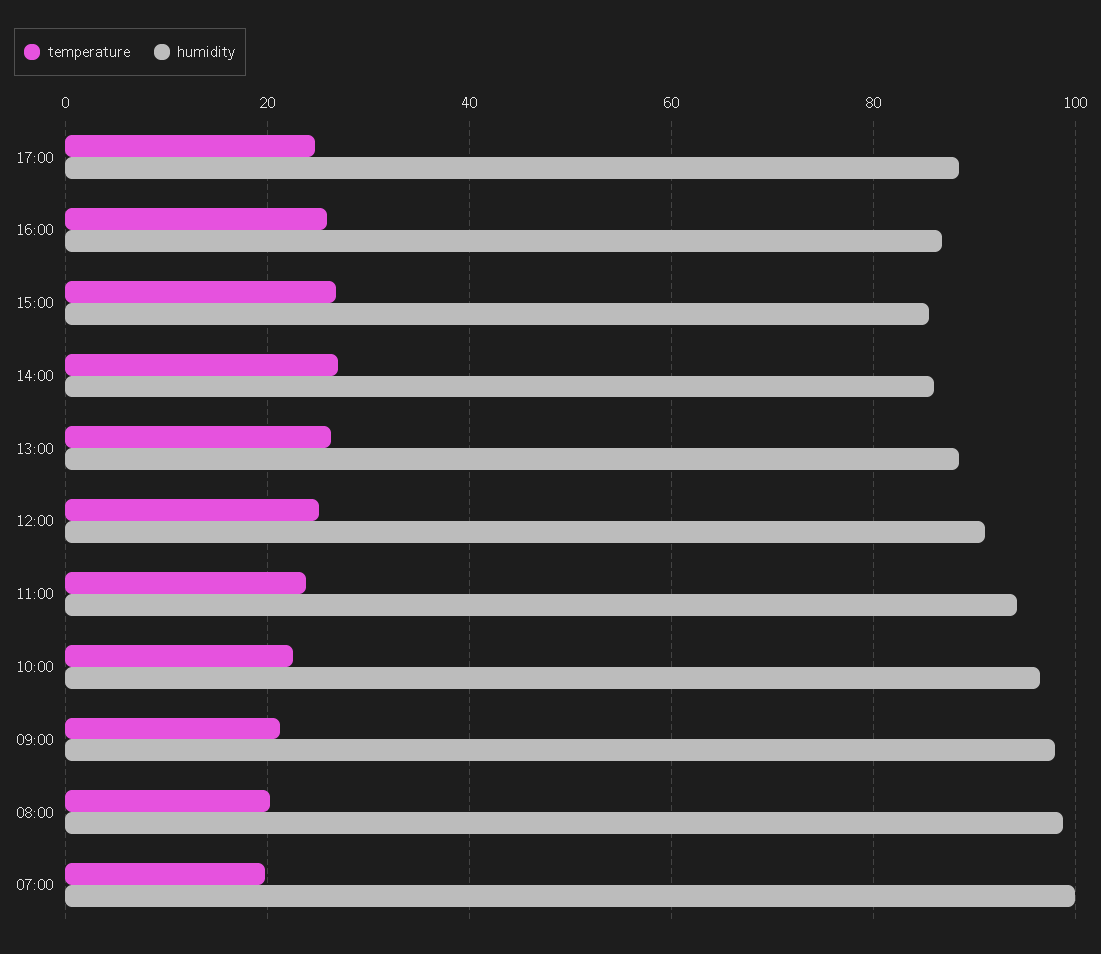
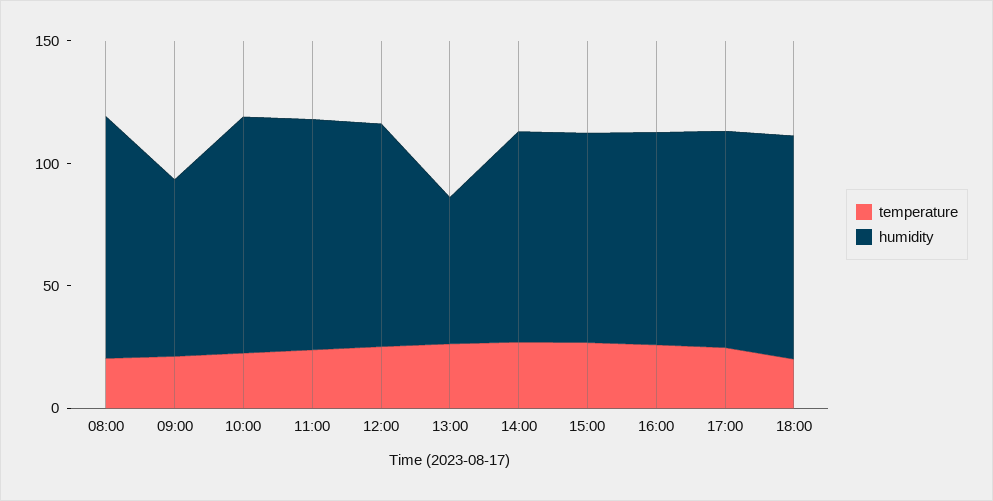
humidity, 13:00: 88 -> 60
humidity, 09:00: 98 -> 70
temperature, 07:00: 20 -> none
humidity, 07:00: 100 -> none
temperature, 18:00: none -> 20
humidity, 18:00: none -> 90

